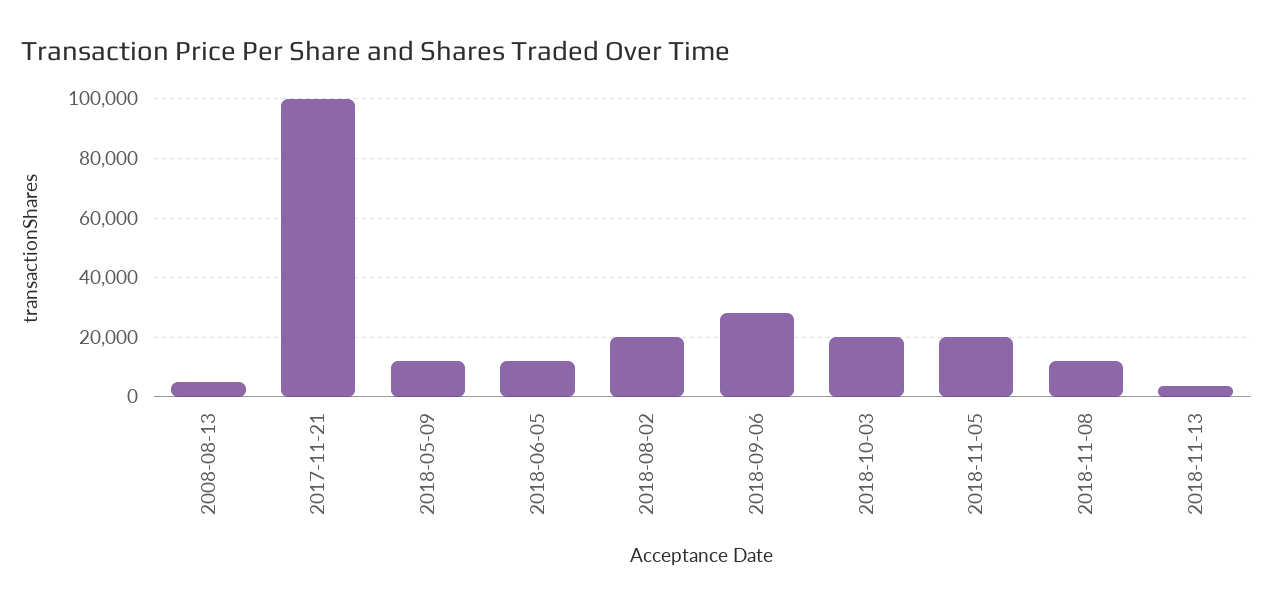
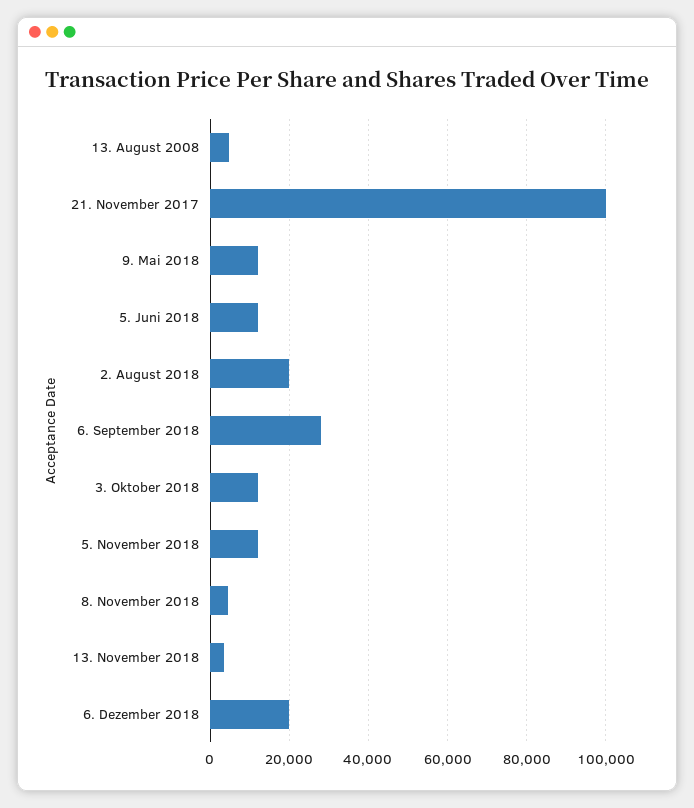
2018-10-03: 20000 -> 12000
2018-11-05: 20000 -> 12000
2018-11-08: 12500 -> 4000
6. Dezember 2018: none -> 20000

